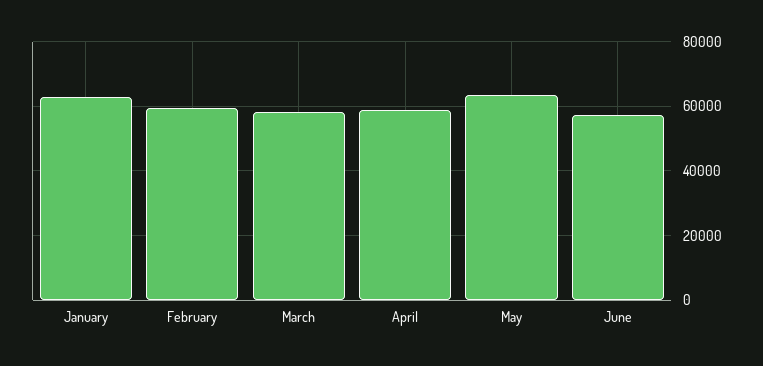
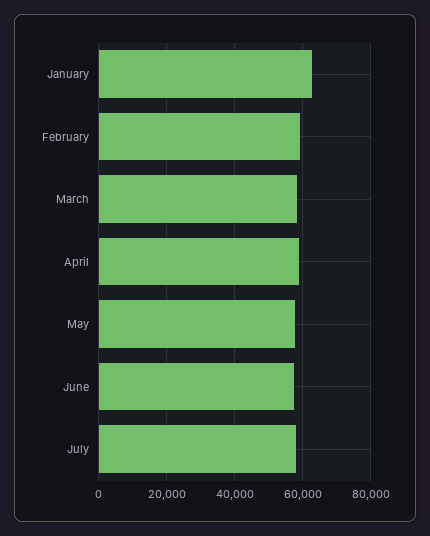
May: 64000 -> 58000
July: none -> 58000

